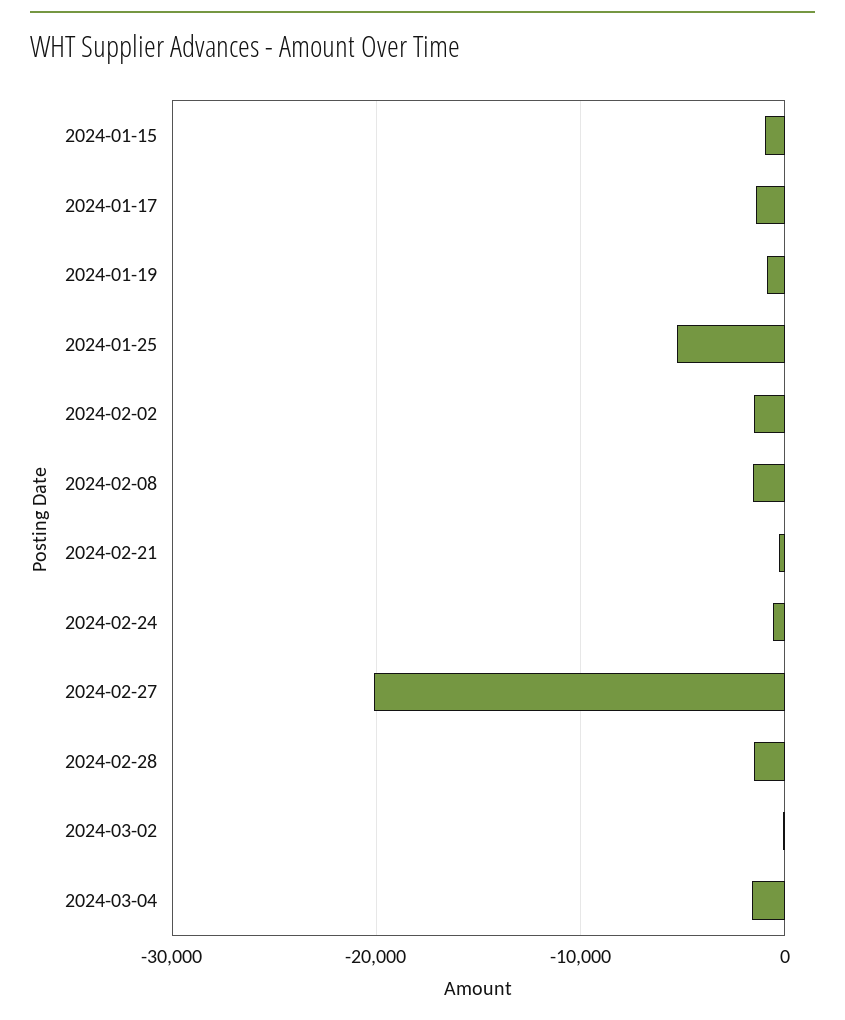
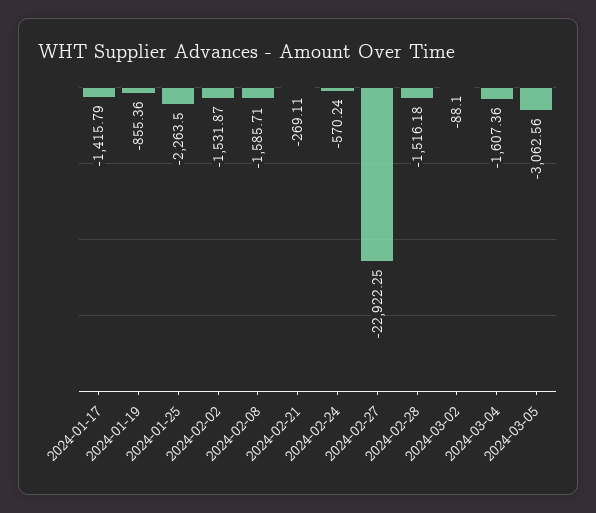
2024-01-15: -1000 -> none
2024-01-25: -5000 -> -2263.5
2024-02-27: -20000 -> -22922.25
2024-03-05: none -> -3062.56

